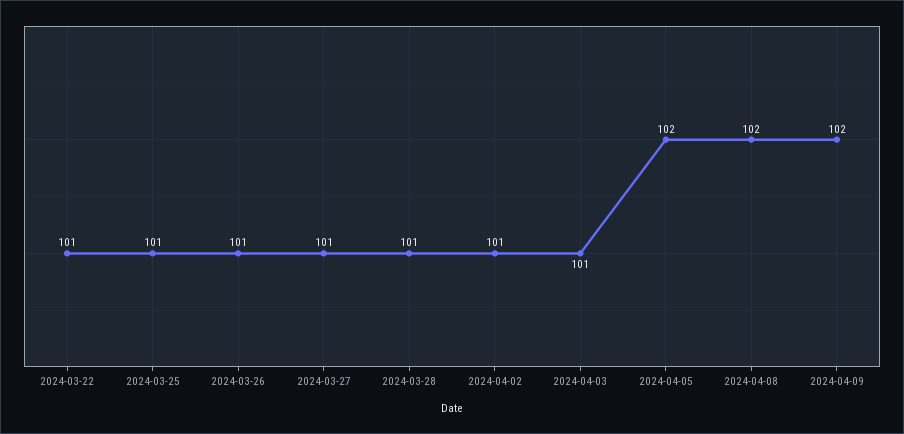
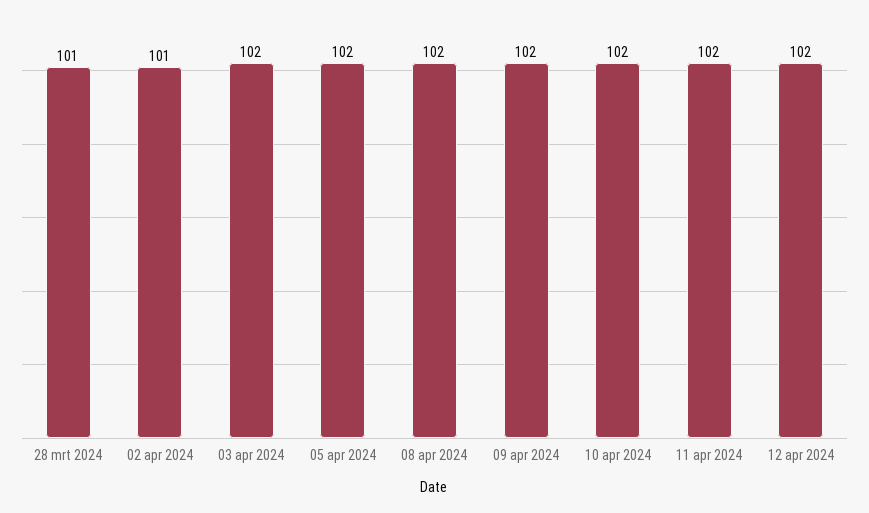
2024-03-22: 101 -> none
2024-03-25: 101 -> none
2024-03-26: 101 -> none
2024-03-27: 101 -> none
2024-04-03: 101 -> 102
10 apr 2024: none -> 102
11 apr 2024: none -> 102
12 apr 2024: none -> 102

